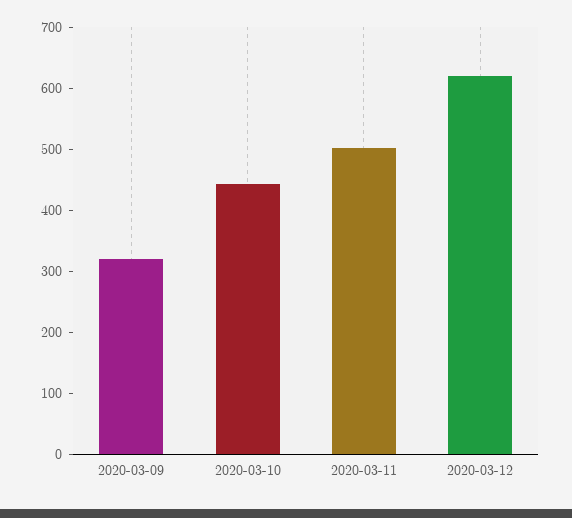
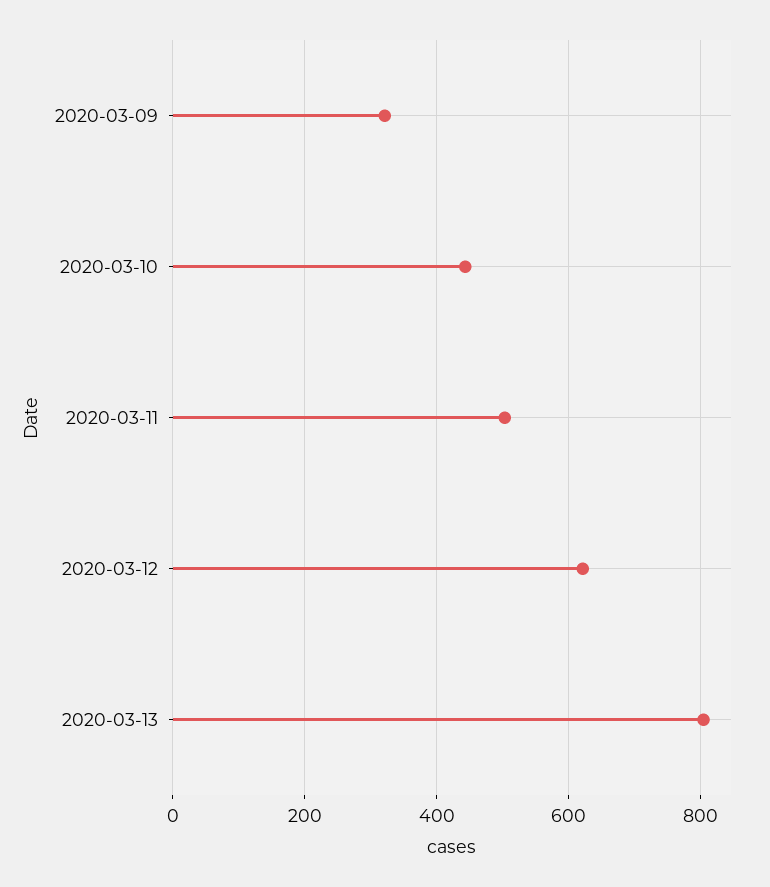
2020-03-13: none -> 800

